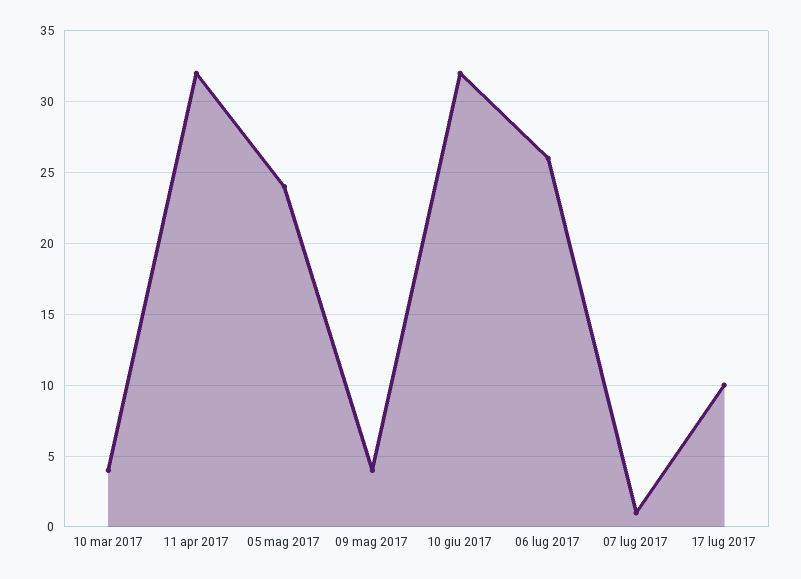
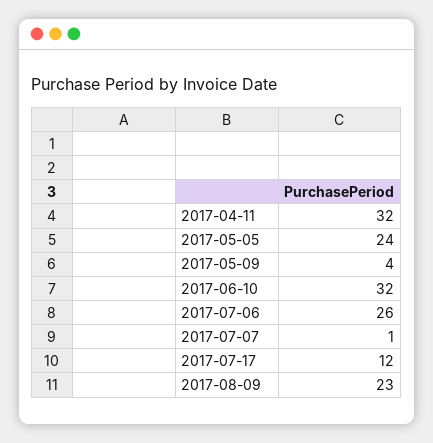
10 mar 2017: 4 -> none
17 lug 2017: 10 -> 12
2017-08-09: none -> 23

